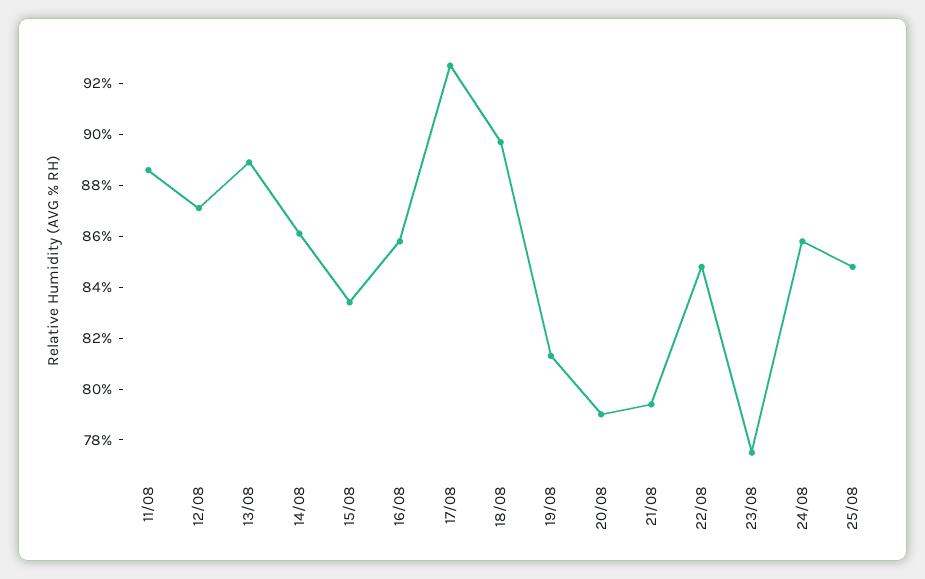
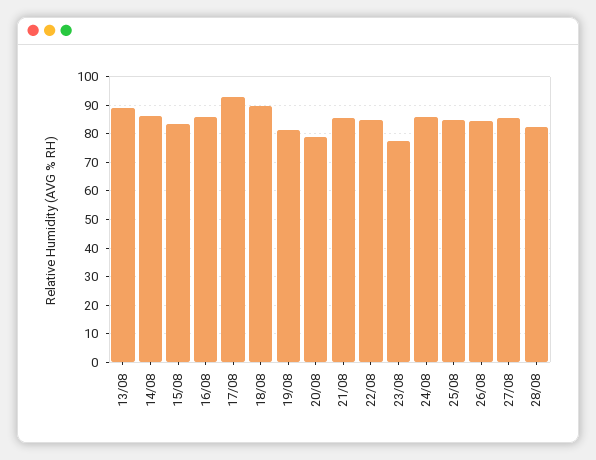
11/08: 88.5 -> none
12/08: 87 -> none
21/08: 79.5 -> 85
26/08: none -> 85
27/08: none -> 85
28/08: none -> 82.5

